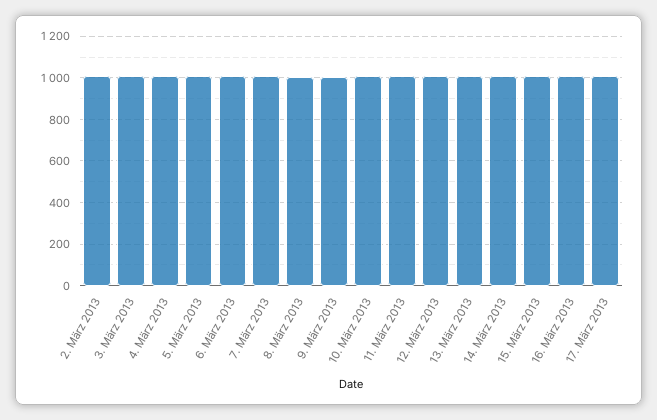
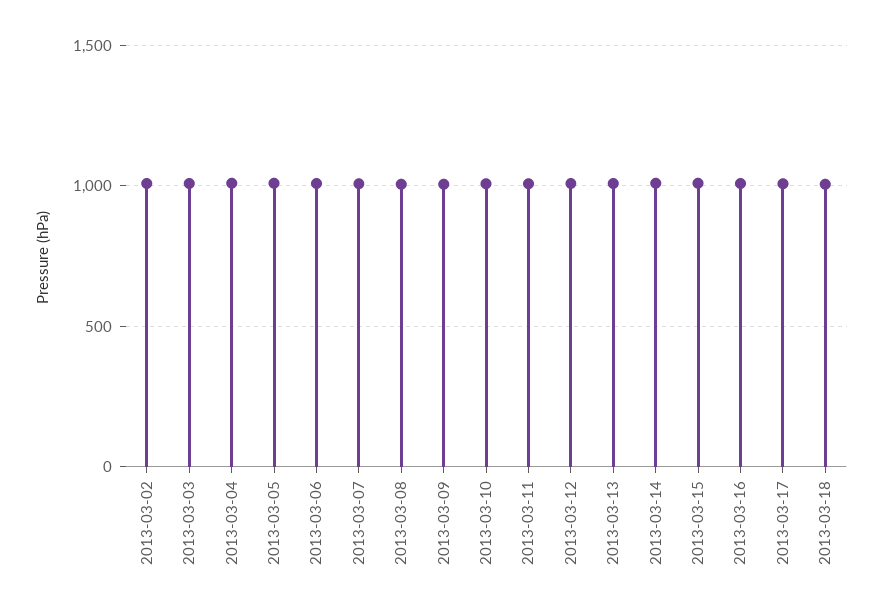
2013-03-18: none -> 1000

